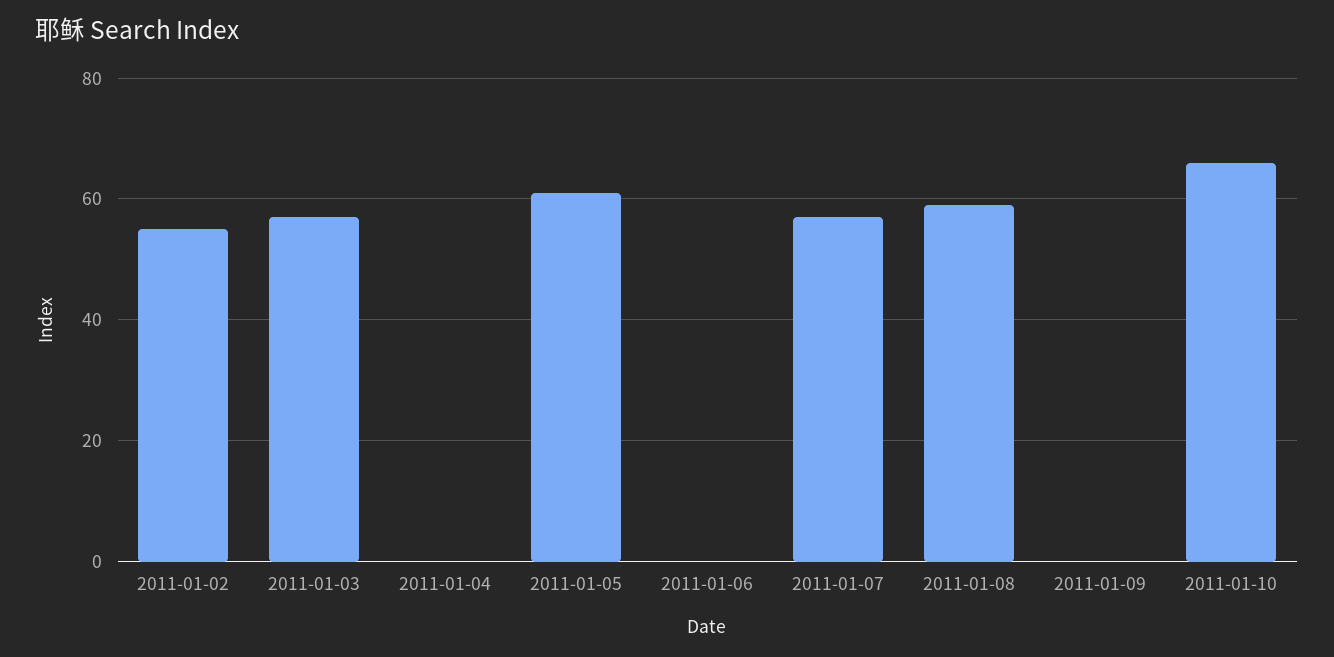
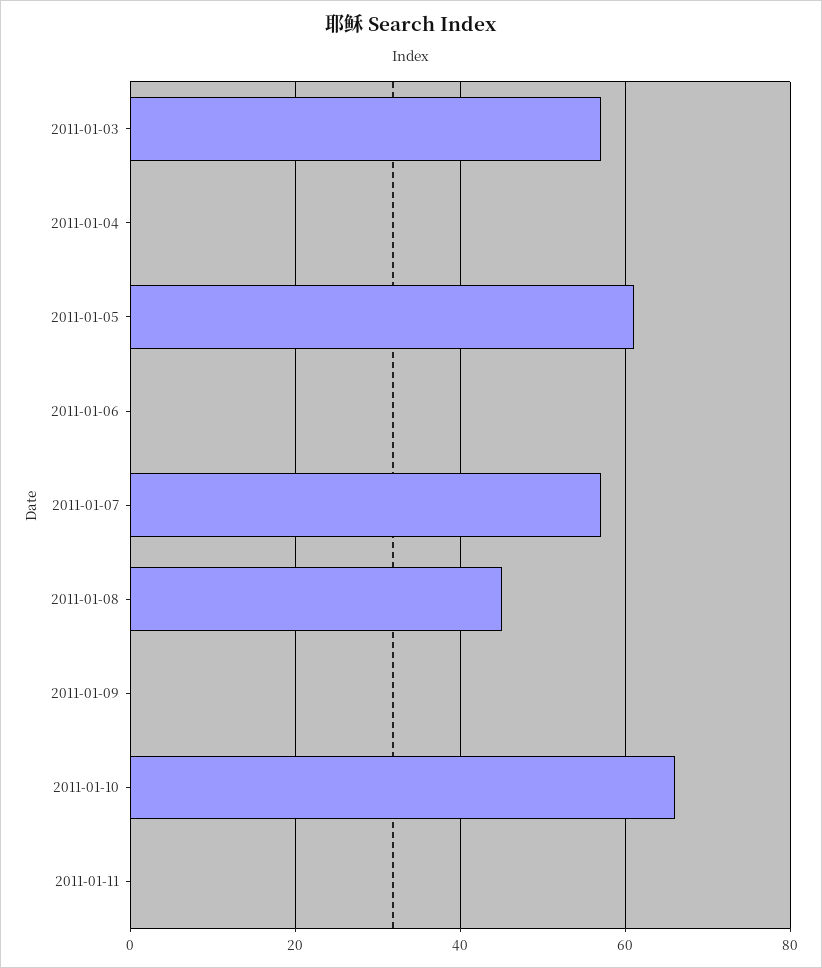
2011-01-02: 55 -> none
2011-01-08: 60 -> 45
2011-01-11: none -> 0

